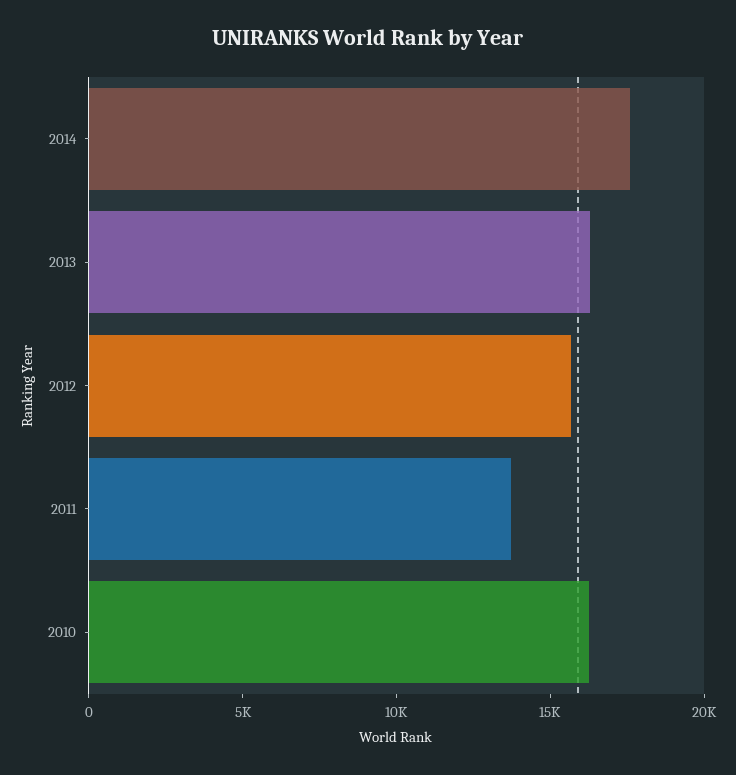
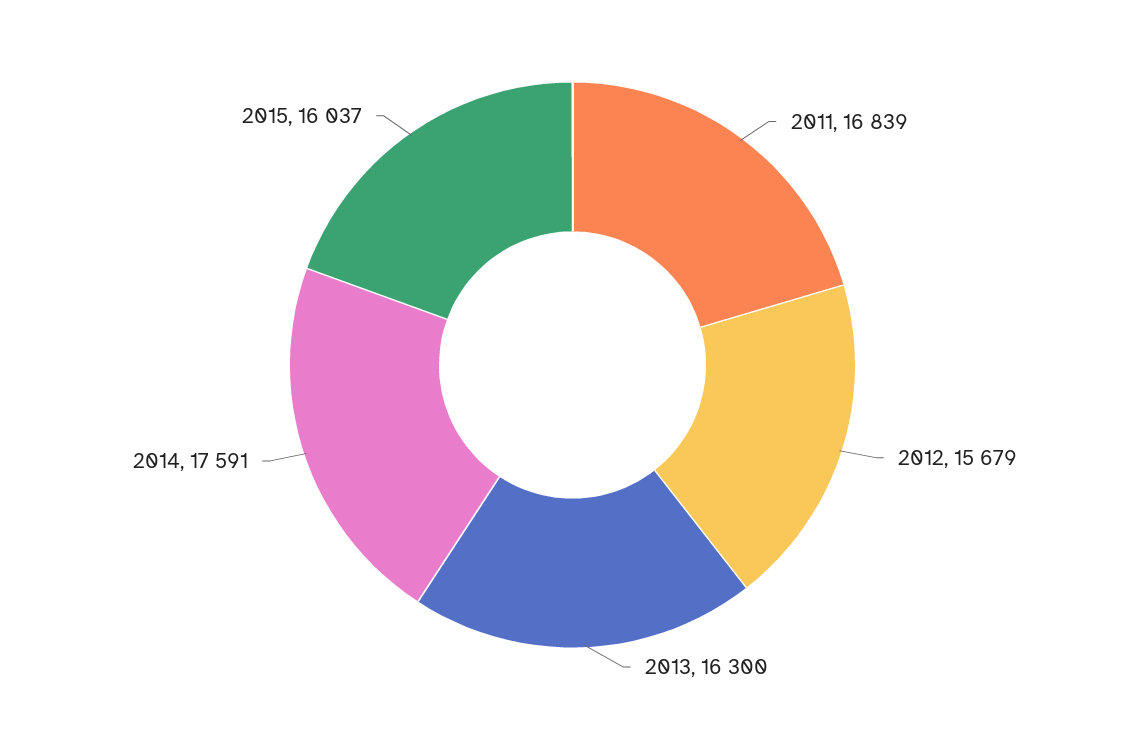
2011: 14000 -> 16839
2010: 16000 -> none
2015: none -> 16037

